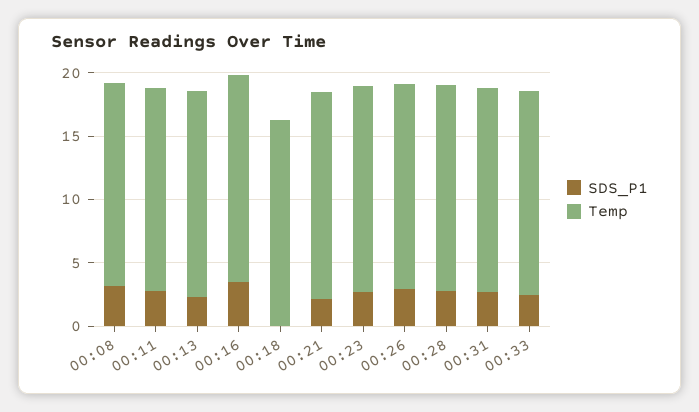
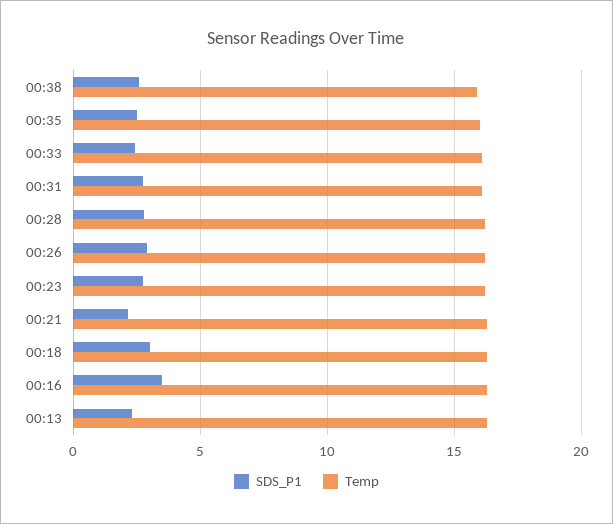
SDS_P1, 00:08: 3 -> none
Temp, 00:08: 16 -> none
SDS_P1, 00:11: 3 -> none
Temp, 00:11: 16 -> none
SDS_P1, 00:18: 0 -> 3
SDS_P1, 00:38: none -> 2.5
Temp, 00:38: none -> 16
SDS_P1, 00:35: none -> 2.5
Temp, 00:35: none -> 16

